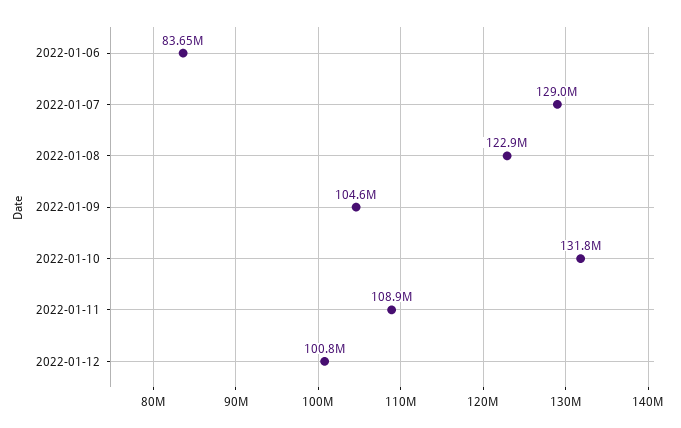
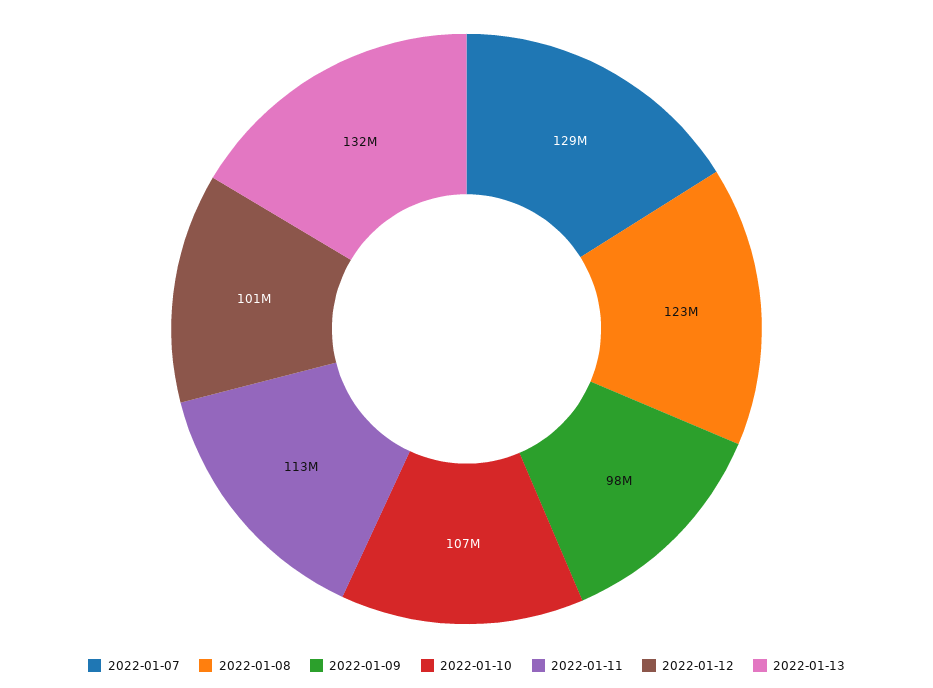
2022-01-06: 83650000 -> none
2022-01-09: 104600000 -> 98000000
2022-01-10: 131800000 -> 107000000
2022-01-11: 108900000 -> 113000000
2022-01-13: none -> 132000000

